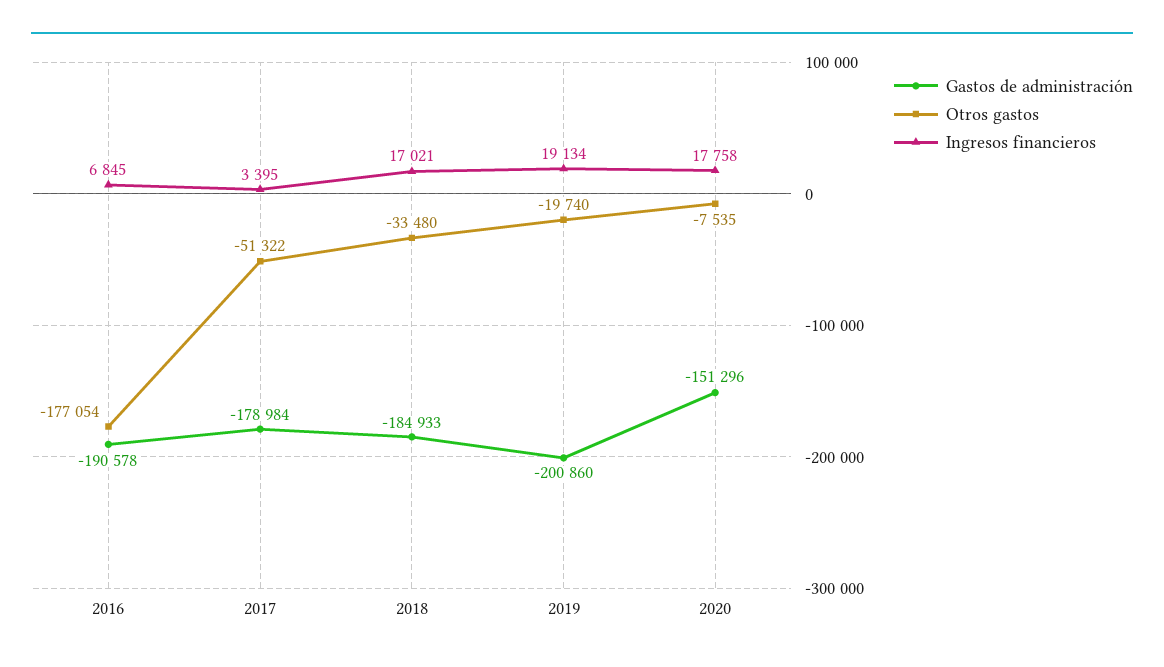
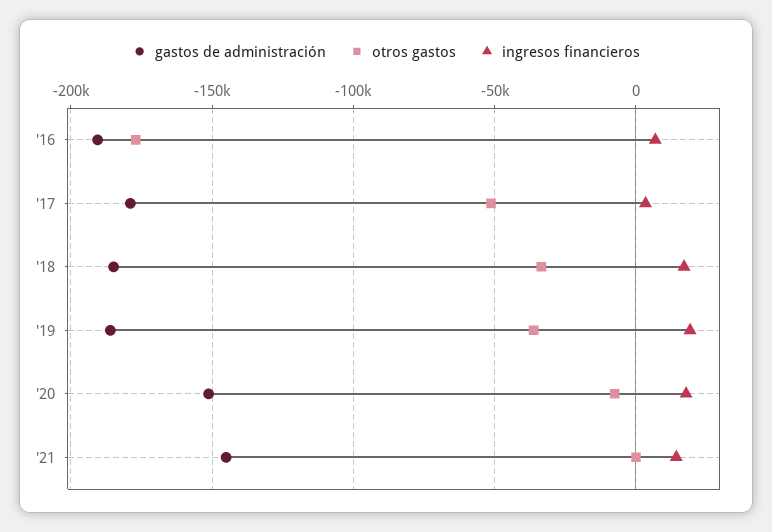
Gastos de administración, 2019: -200860 -> -185000
Otros gastos, 2019: -19740 -> -35000
Gastos de administración, '21: none -> -145000
Otros gastos, '21: none -> 0
Ingresos financieros, '21: none -> 15000

